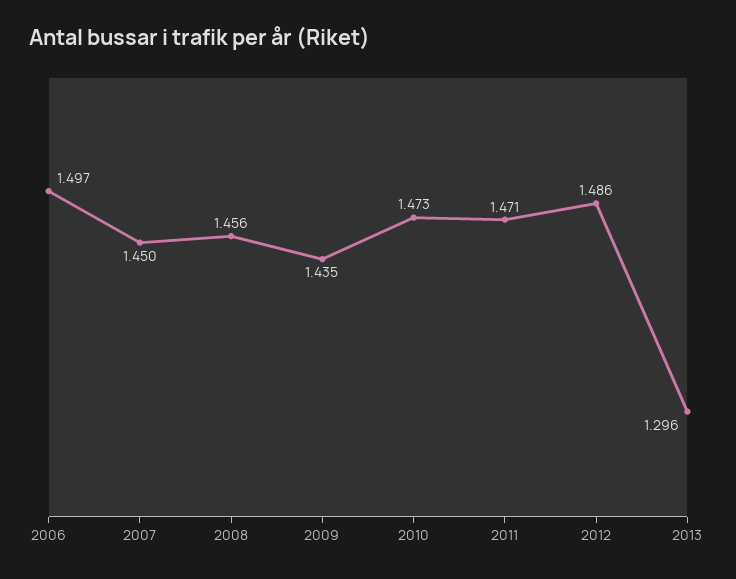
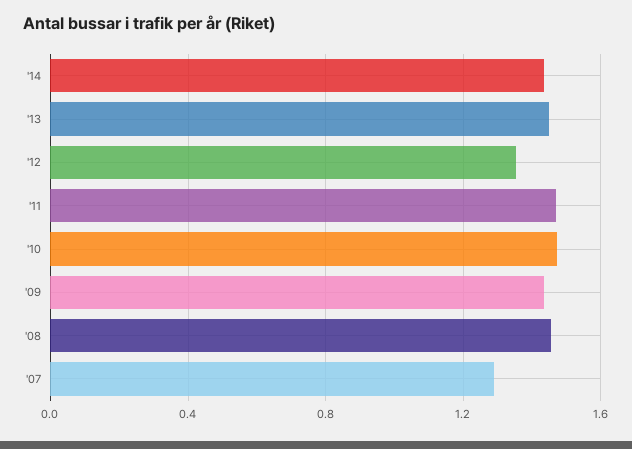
2006: 1.497 -> none
2007: 1.45 -> 1.3
2012: 1.486 -> 1.35
2013: 1.296 -> 1.45
'14: none -> 1.45

